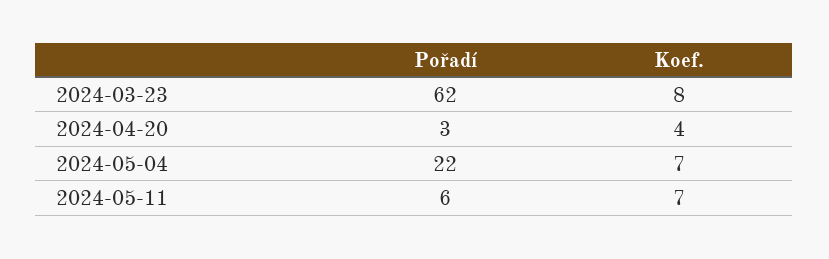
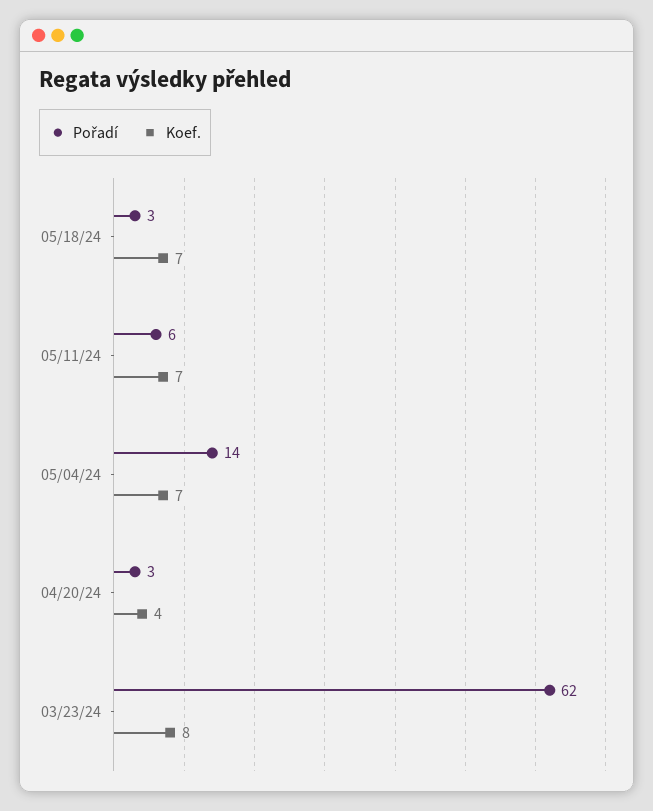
Pořadí, 2024-05-04: 22 -> 14
Pořadí, 05/18/24: none -> 3
Koef., 05/18/24: none -> 7

